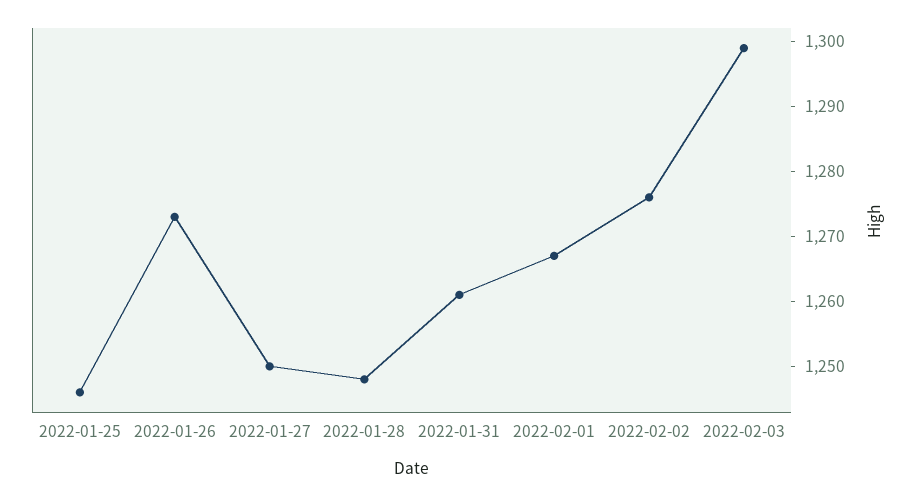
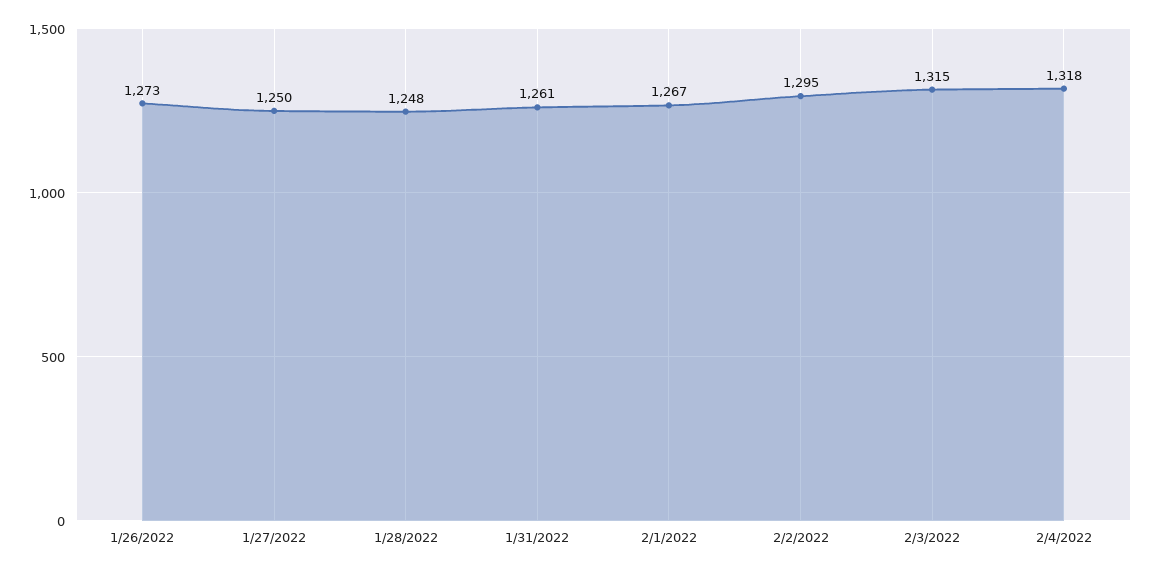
2022-01-25: 1245 -> none
2022-02-02: 1275 -> 1295
2022-02-03: 1300 -> 1315
2/4/2022: none -> 1318

